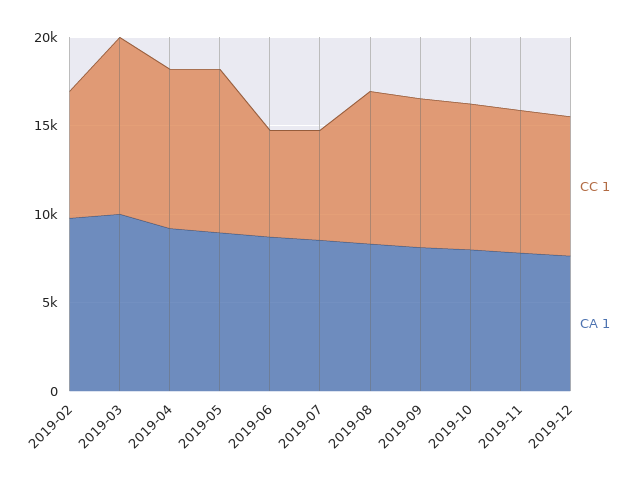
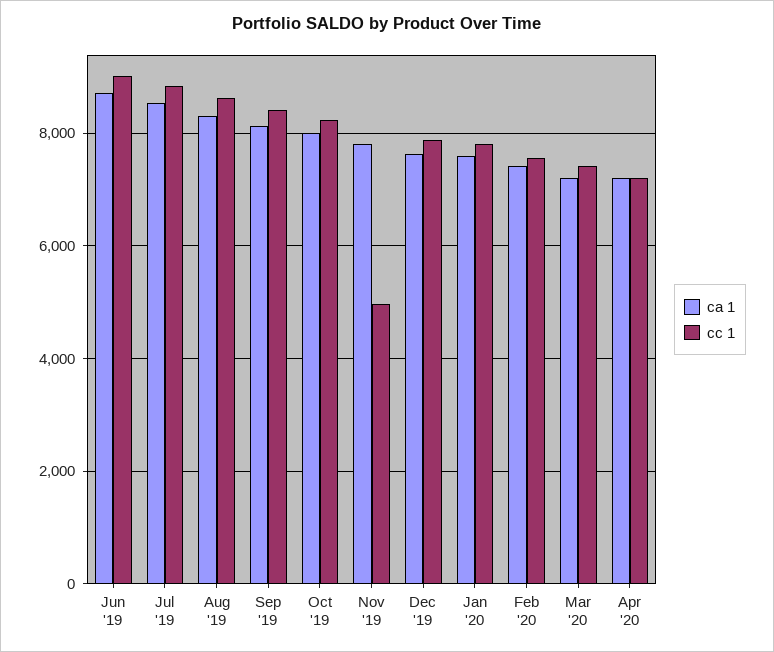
CC 1, 2019-02: 7000 -> none
CA 1, 2019-02: 10000 -> none
CC 1, 2019-03: 10000 -> none
CA 1, 2019-03: 10000 -> none
CC 1, 2019-04: 9000 -> none
CA 1, 2019-04: 9000 -> none
CC 1, 2019-05: 9000 -> none
CA 1, 2019-05: 9000 -> none
CC 1, 2019-06: 6000 -> 9000
CC 1, 2019-07: 6000 -> 8800
CC 1, 2019-11: 8000 -> 5000
CA 1, Jan '20: none -> 7600
CC 1, Jan '20: none -> 7800
CA 1, Feb '20: none -> 7400
CC 1, Feb '20: none -> 7600
CA 1, Mar '20: none -> 7200
CC 1, Mar '20: none -> 7400
CA 1, Apr '20: none -> 7200
CC 1, Apr '20: none -> 7200

